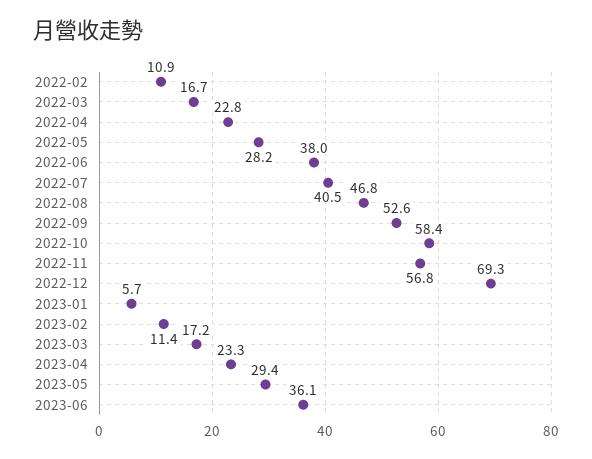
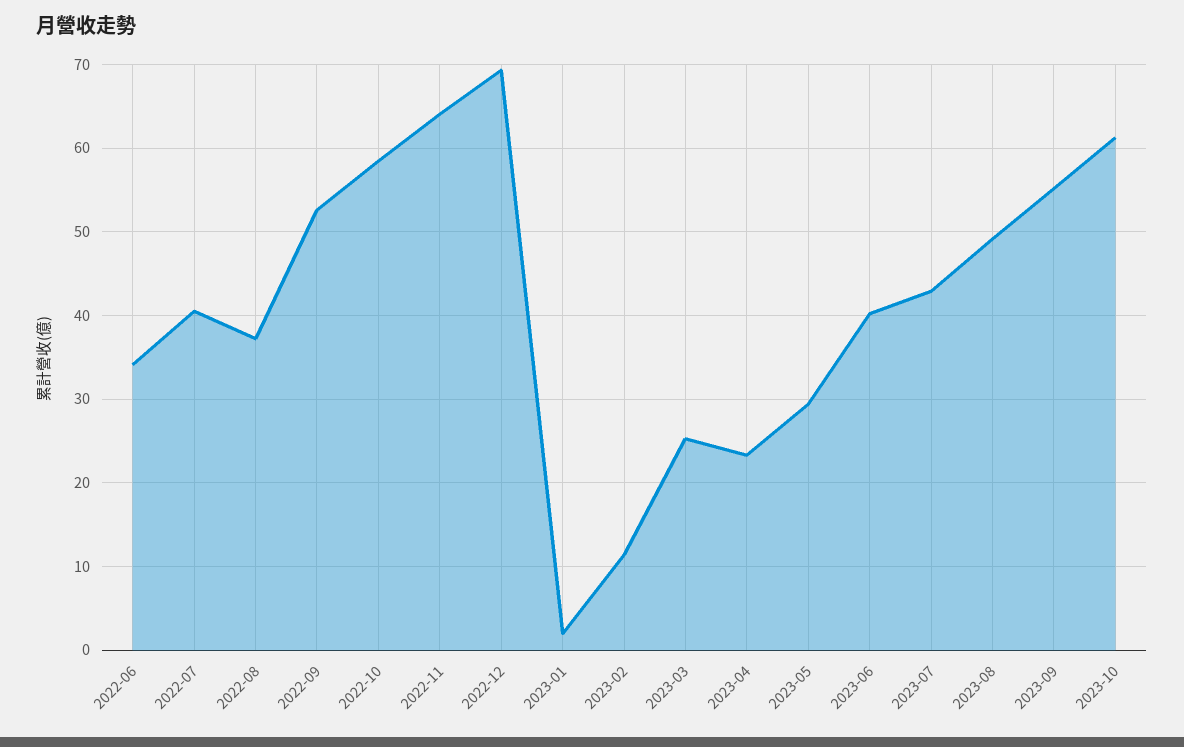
2022-02: 10.9 -> none
2022-03: 16.7 -> none
2022-04: 22.8 -> none
2022-05: 28.2 -> none
2022-06: 38 -> 34
2022-08: 46.8 -> 37
2022-11: 56.8 -> 64
2023-01: 5.7 -> 2
2023-03: 17.2 -> 25
2023-06: 36.1 -> 40
2023-07: none -> 43
2023-08: none -> 49
2023-09: none -> 55
2023-10: none -> 61

